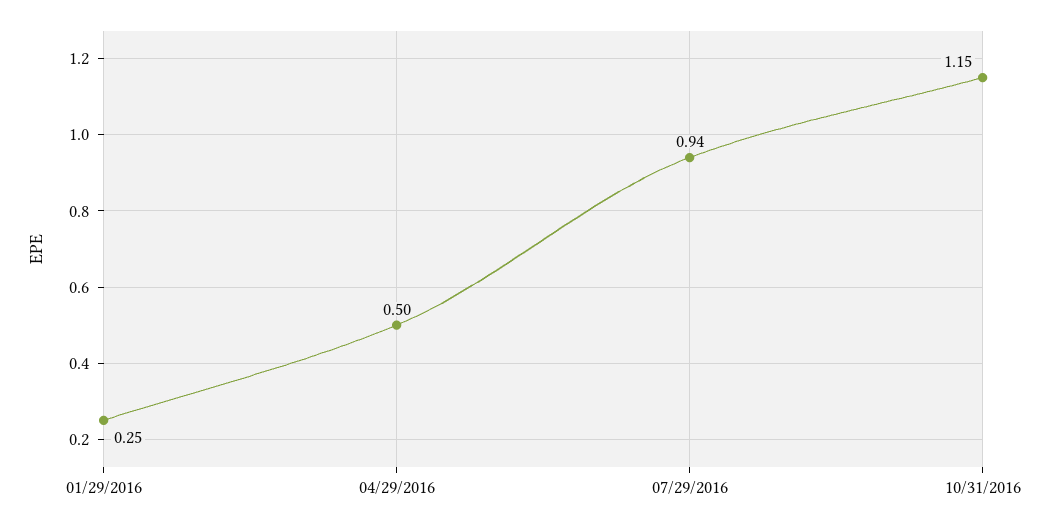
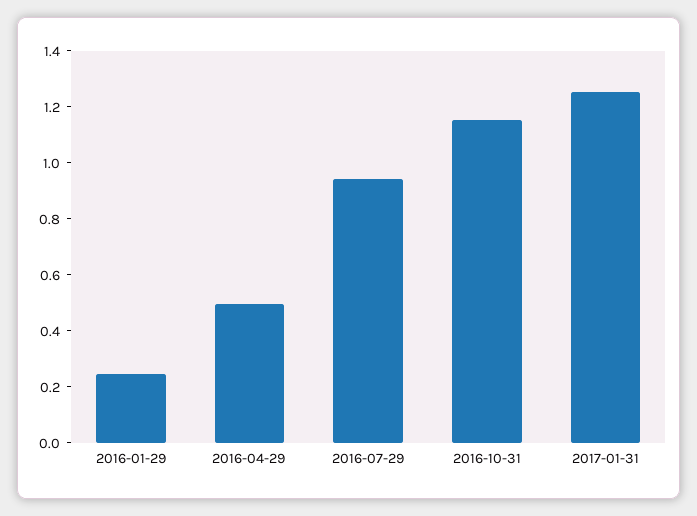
2017-01-31: none -> 1.25

